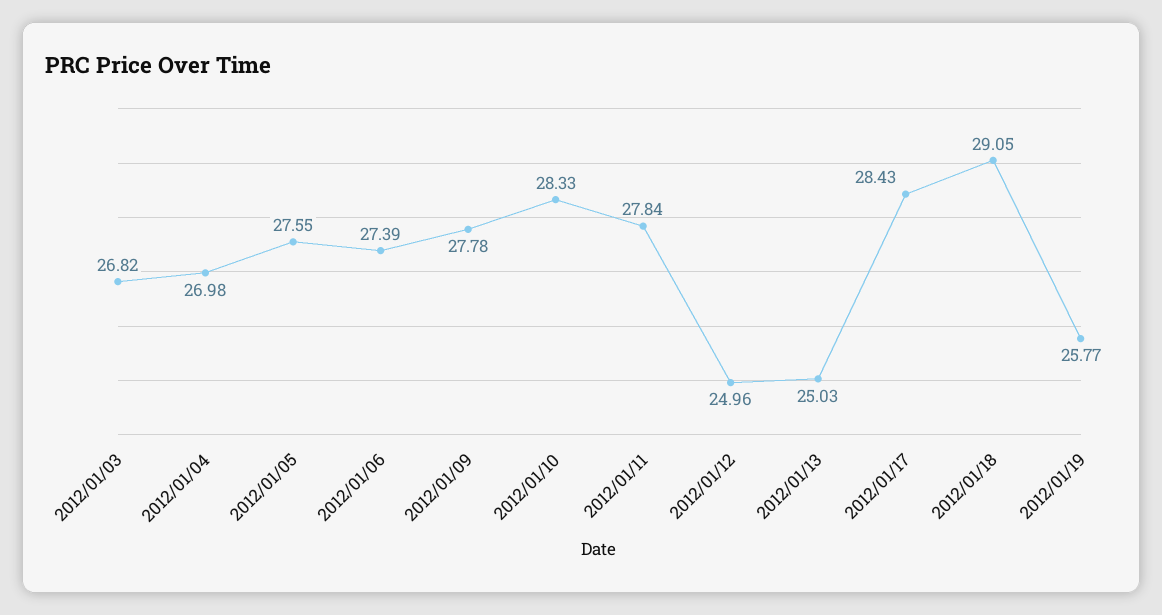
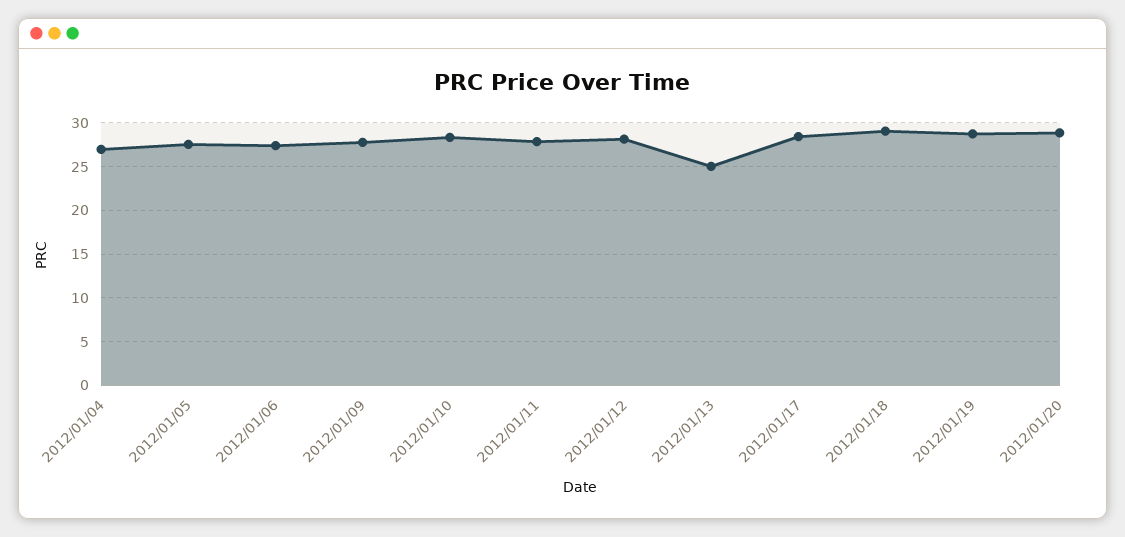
2012/01/03: 26.82 -> none
2012/01/12: 24.96 -> 28
2012/01/19: 25.77 -> 29
2012/01/20: none -> 29

